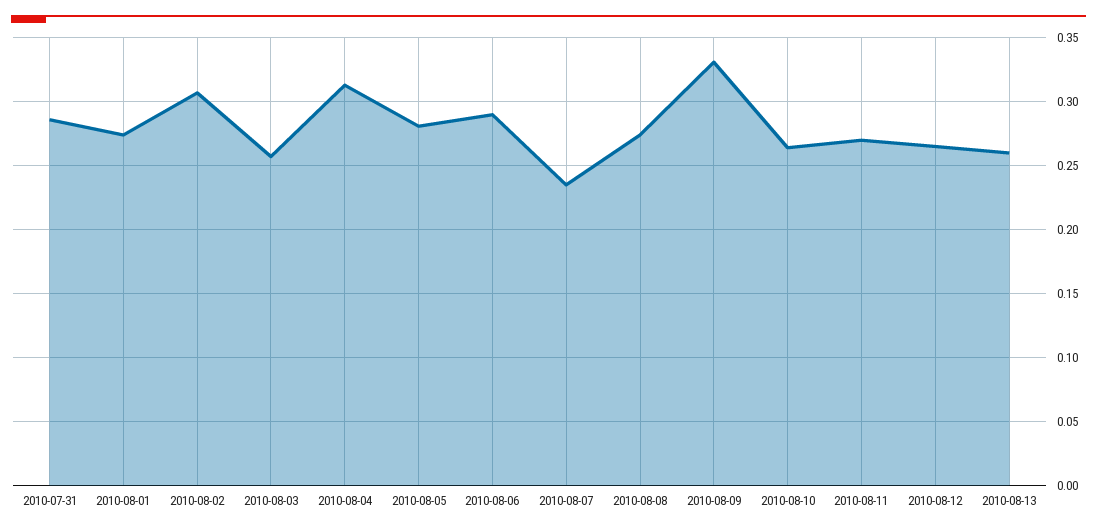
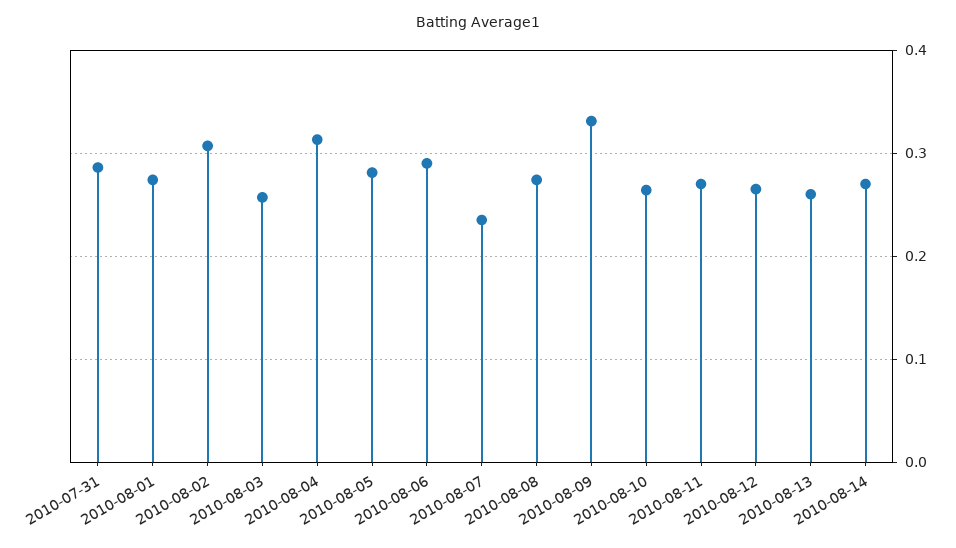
2010-08-14: none -> 0.27

